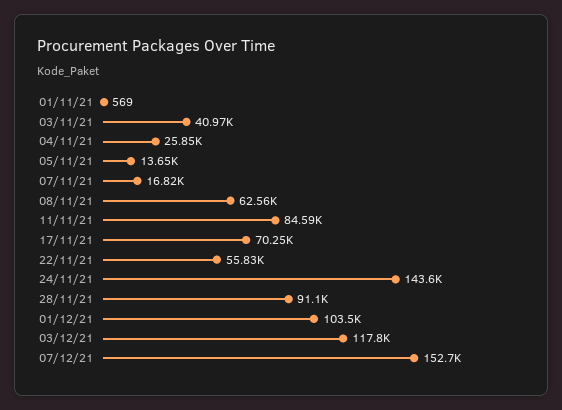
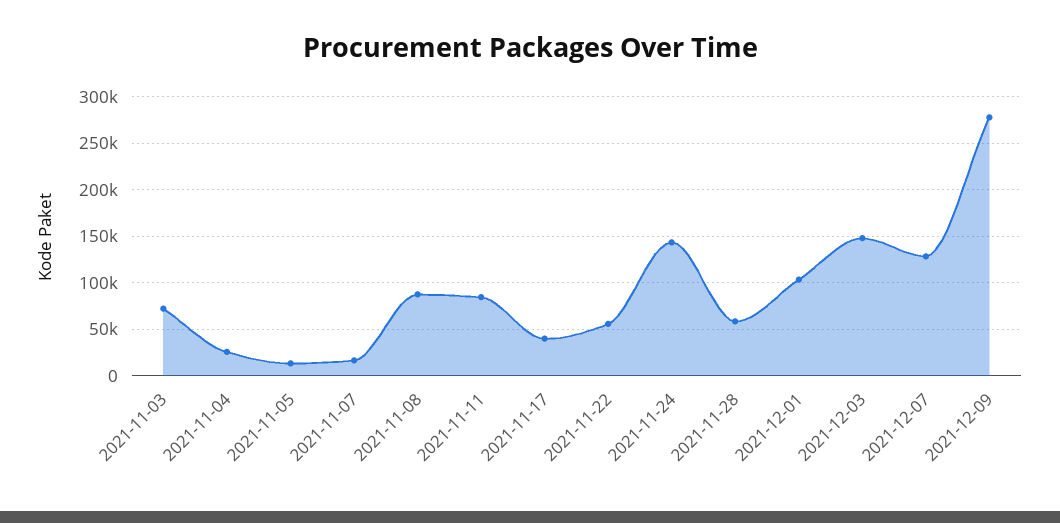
01/11/21: 569 -> none
03/11/21: 40970 -> 70000
08/11/21: 62560 -> 90000
17/11/21: 70250 -> 40000
28/11/21: 91100 -> 60000
03/12/21: 117800 -> 150000
07/12/21: 152700 -> 130000
2021-12-09: none -> 280000

